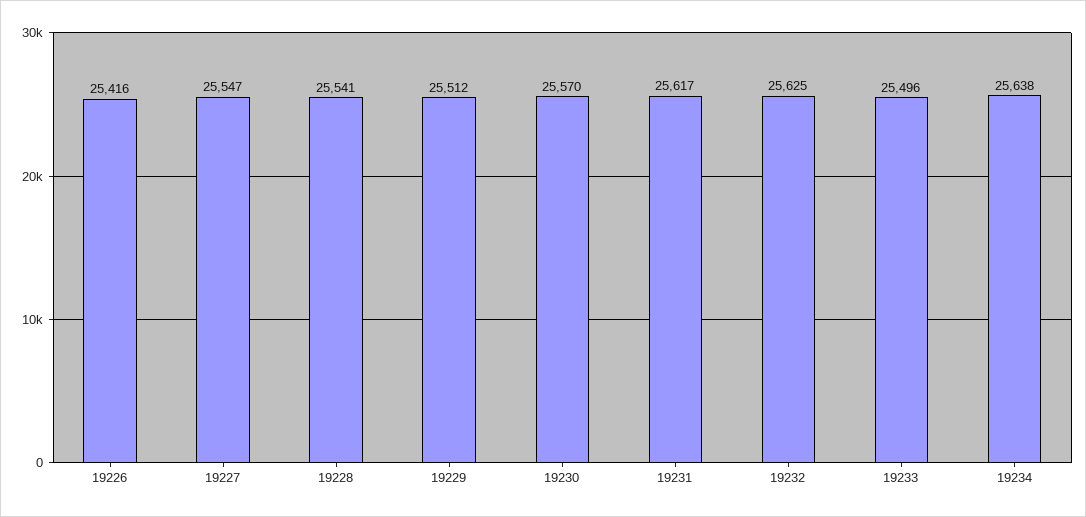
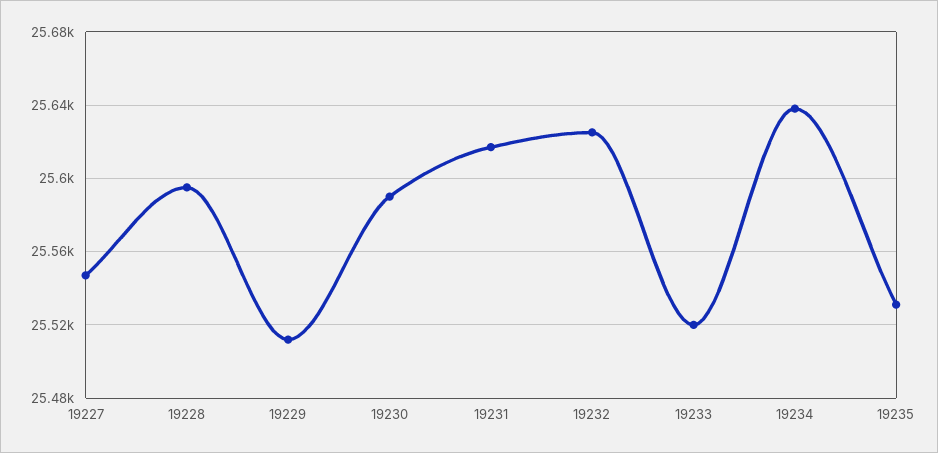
19226: 25416 -> none
19228: 25541 -> 25595
19230: 25570 -> 25590
19233: 25496 -> 25520
19235: none -> 25530

